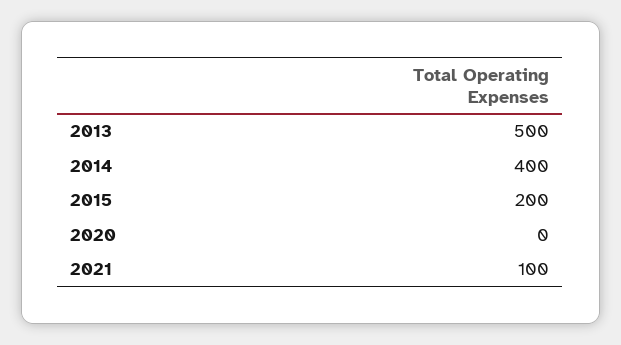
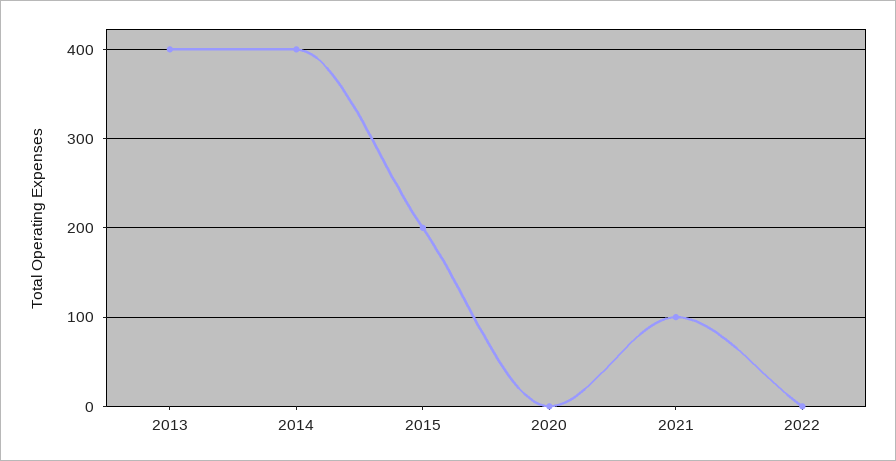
2013: 500 -> 400
2022: none -> 0

